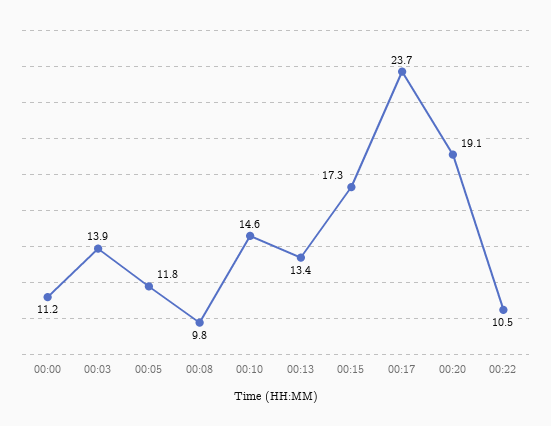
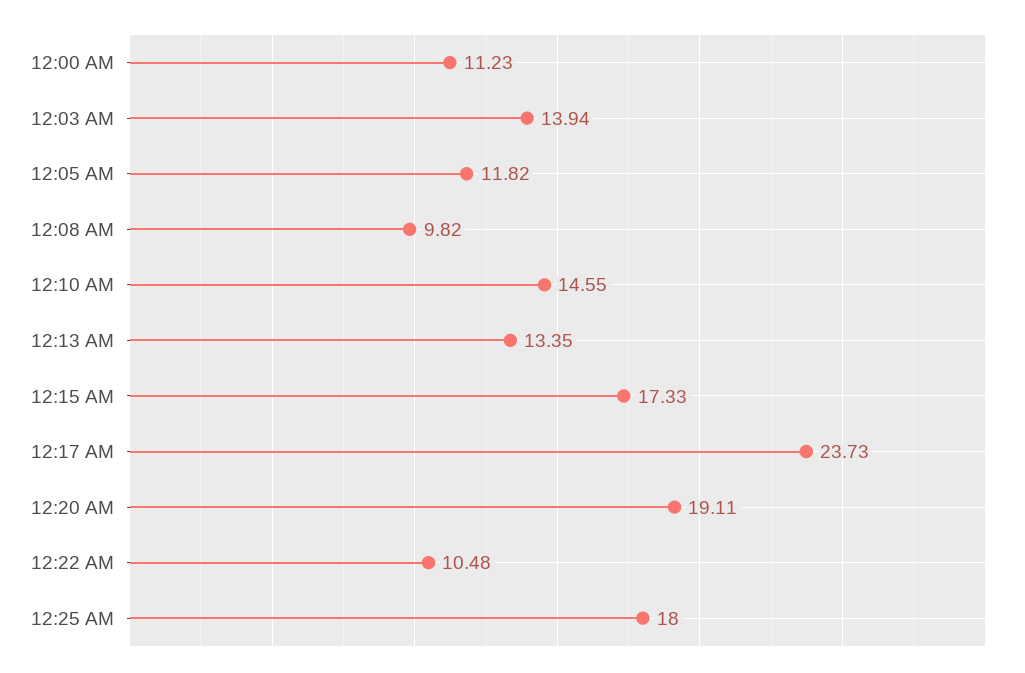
12:25 AM: none -> 18

